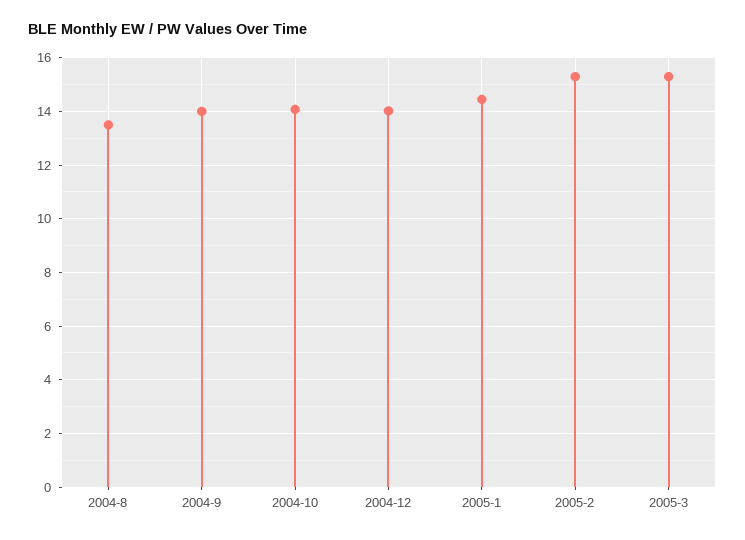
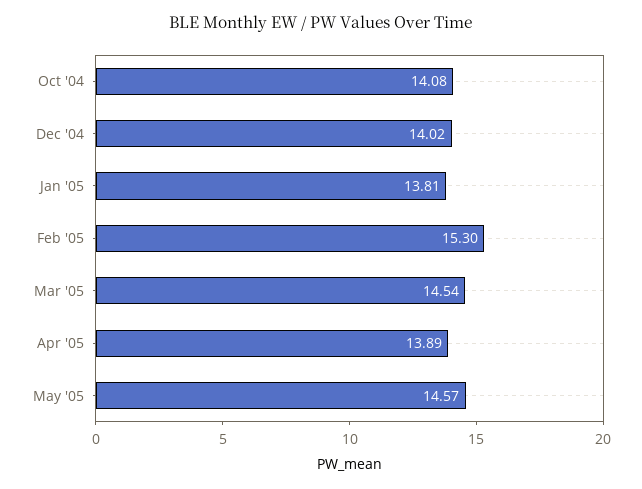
2004-8: 13.5 -> none
2004-9: 14 -> none
2005-1: 14.5 -> 13.81
2005-3: 15.25 -> 14.54
Apr '05: none -> 13.89
May '05: none -> 14.57

